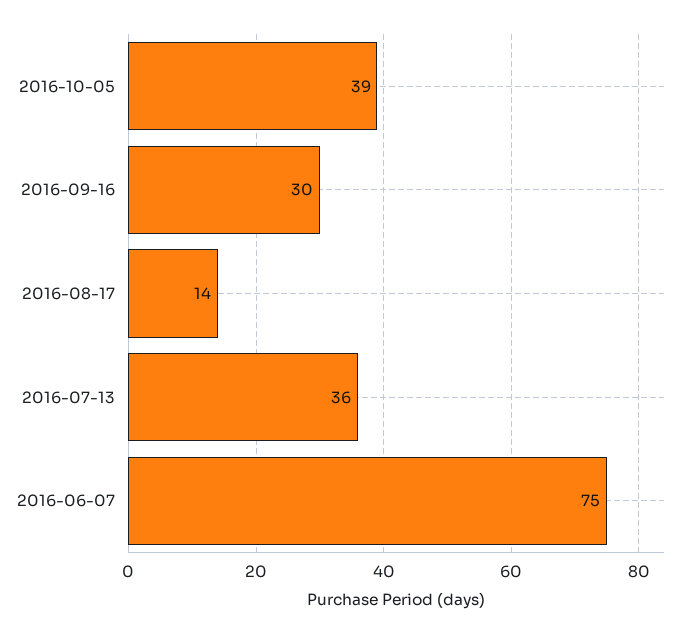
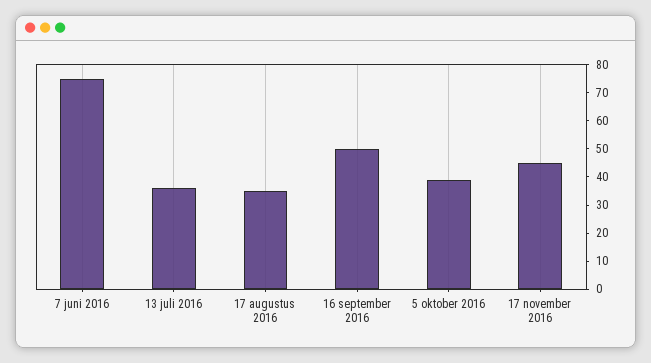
2016-09-16: 30 -> 50
2016-08-17: 14 -> 35
17 november 2016: none -> 45

